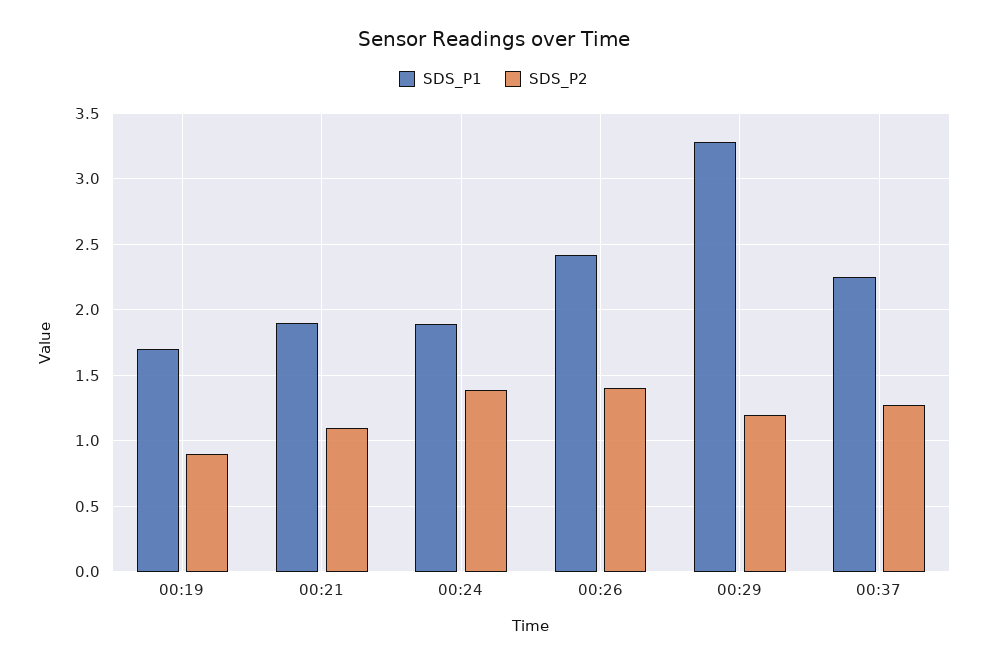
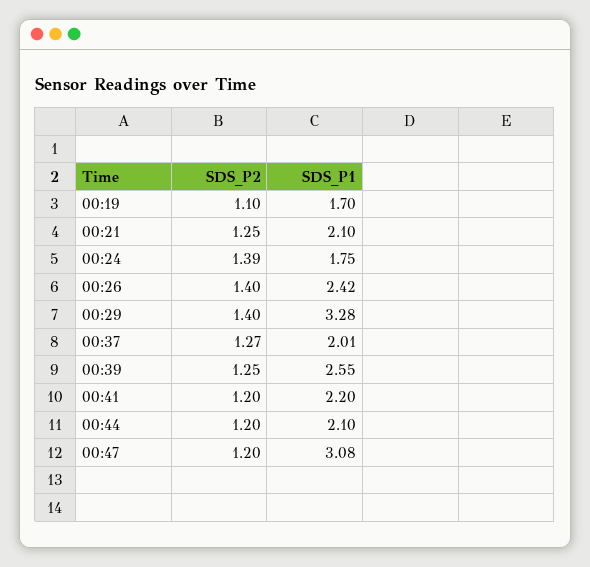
SDS_P2, 00:19: 0.9 -> 1.1
SDS_P1, 00:21: 1.9 -> 2.1
SDS_P2, 00:21: 1.1 -> 1.25
SDS_P1, 00:24: 1.9 -> 1.75
SDS_P2, 00:29: 1.2 -> 1.4
SDS_P1, 00:37: 2.25 -> 2.01
SDS_P2, 00:39: none -> 1.25
SDS_P1, 00:39: none -> 2.55
SDS_P2, 00:41: none -> 1.2
SDS_P1, 00:41: none -> 2.2
SDS_P2, 00:44: none -> 1.2
SDS_P1, 00:44: none -> 2.1
SDS_P2, 00:47: none -> 1.2
SDS_P1, 00:47: none -> 3.08

